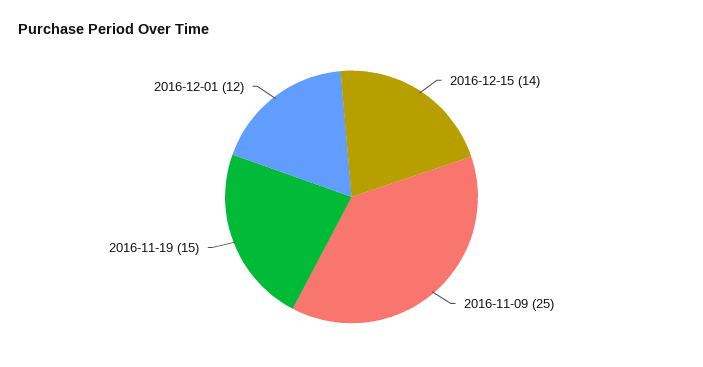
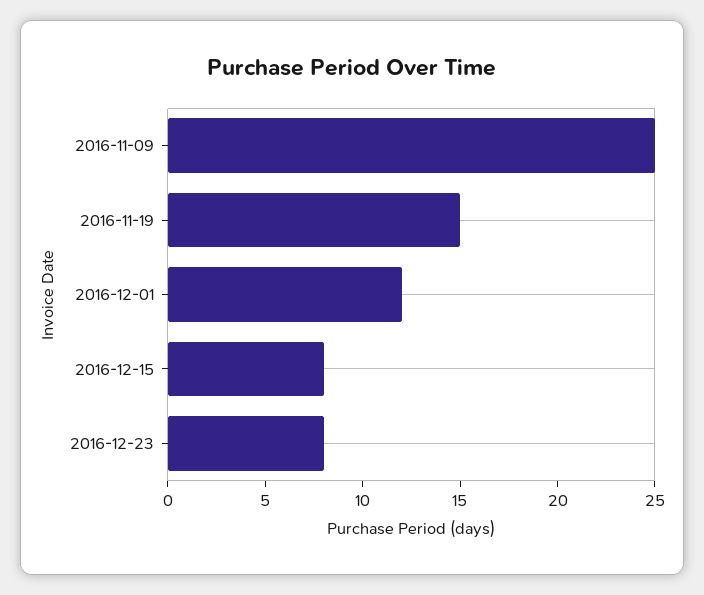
2016-12-15: 14 -> 8
2016-12-23: none -> 8

